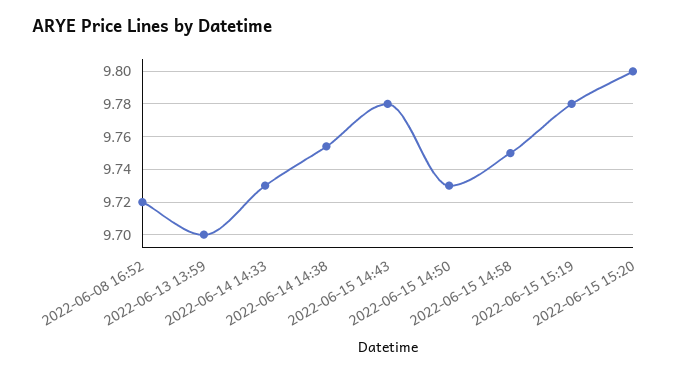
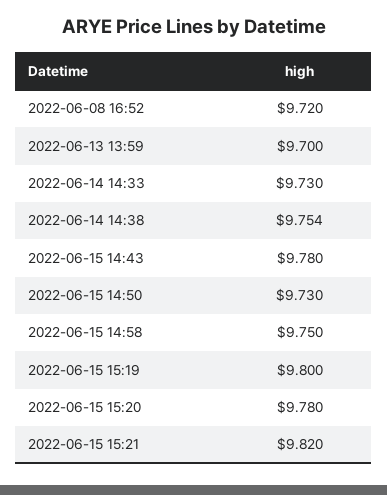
2022-06-15 15:19: 9.78 -> 9.8
2022-06-15 15:20: 9.8 -> 9.78
2022-06-15 15:21: none -> 9.82

